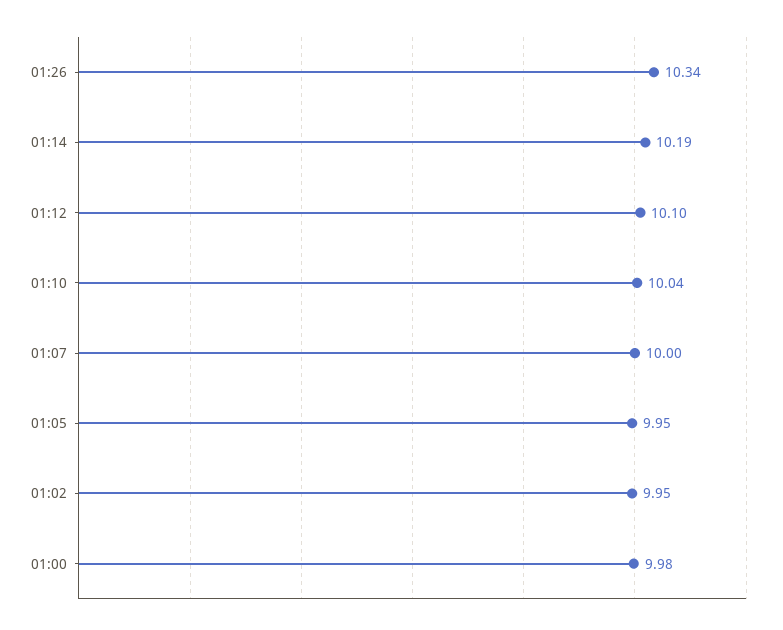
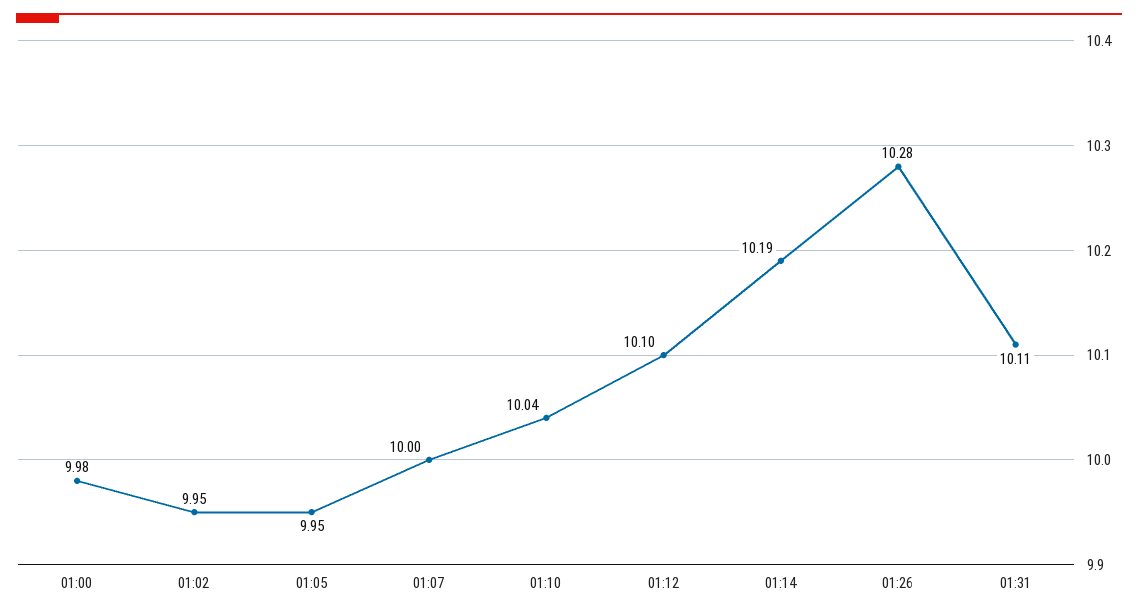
01:26: 10.34 -> 10.28
01:31: none -> 10.11

